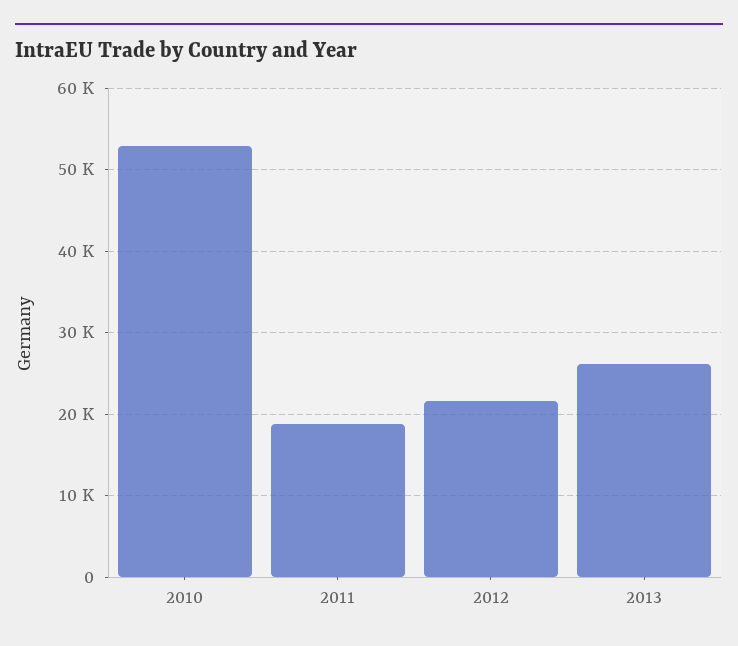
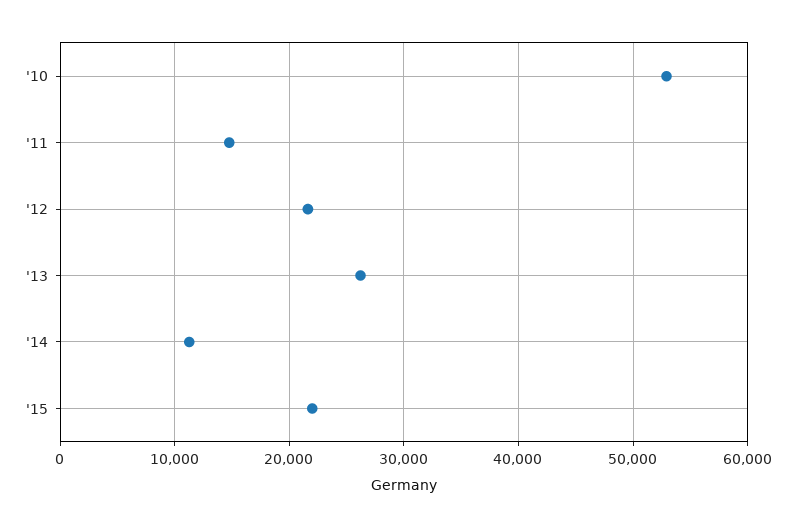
2011: 19000 -> 15000
'14: none -> 11000
'15: none -> 22000

